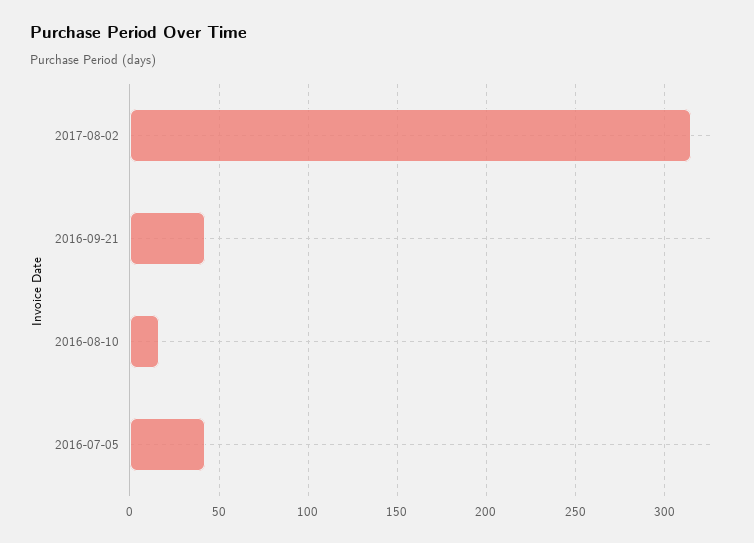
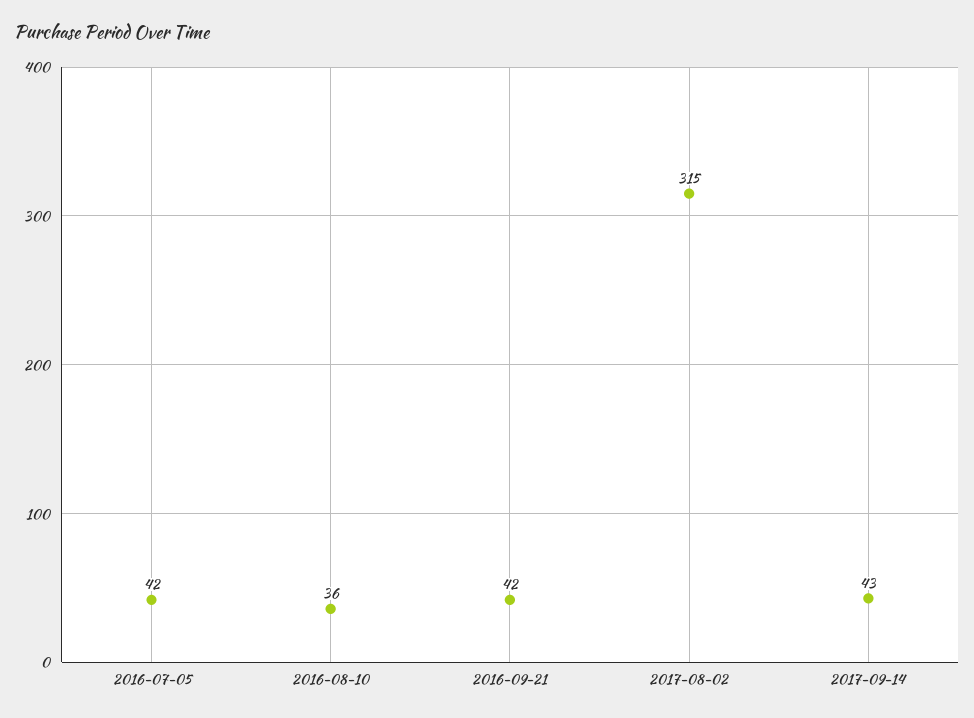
2016-08-10: 15 -> 36
2017-09-14: none -> 43

